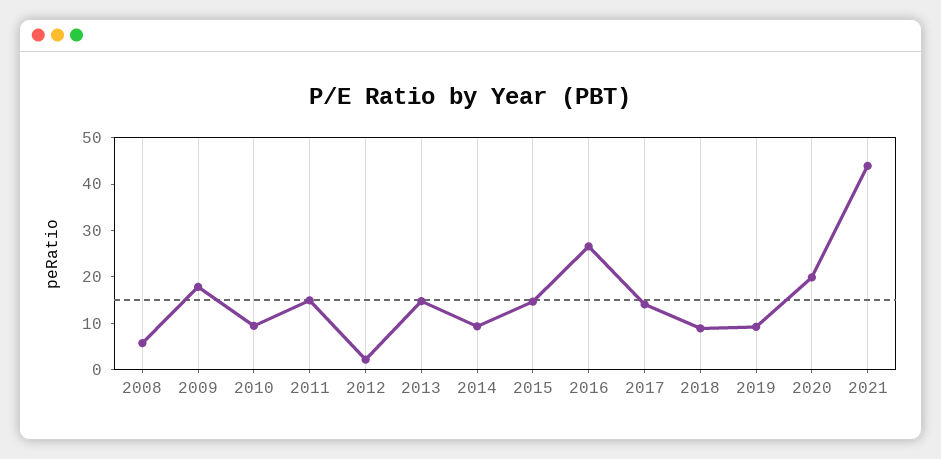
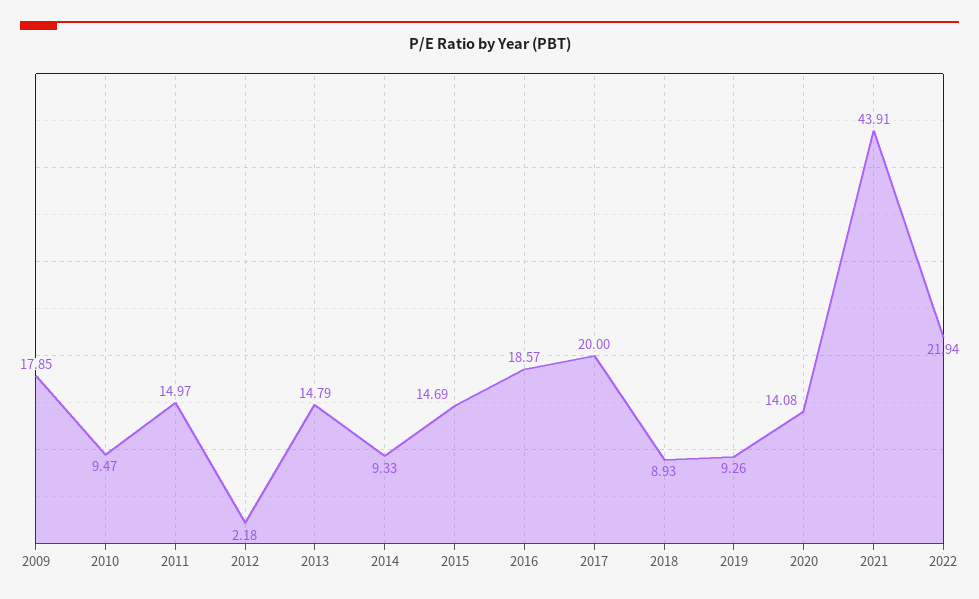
2008: 6 -> none
2016: 26 -> 18.57
2017: 14 -> 20
2020: 20 -> 14.08
2022: none -> 21.94

